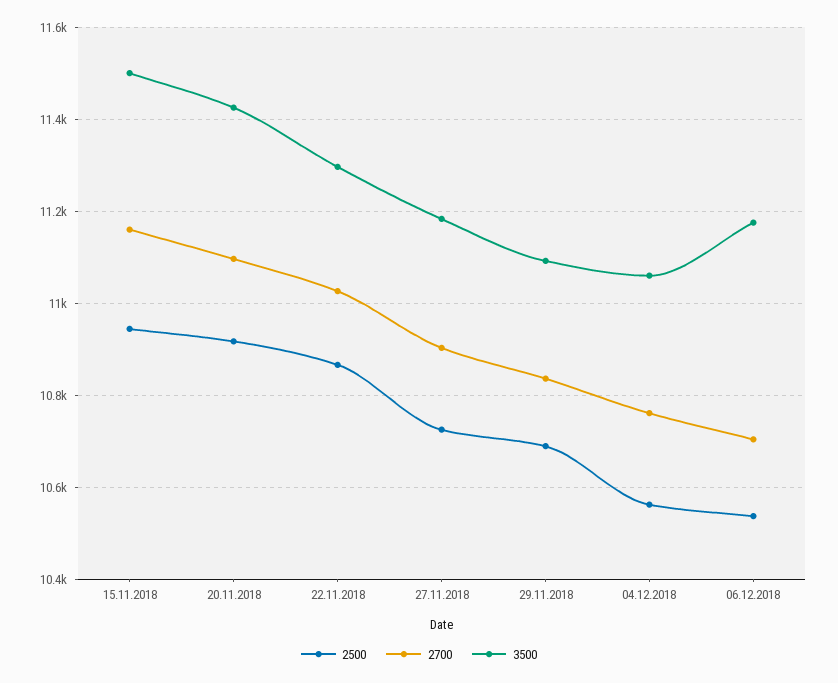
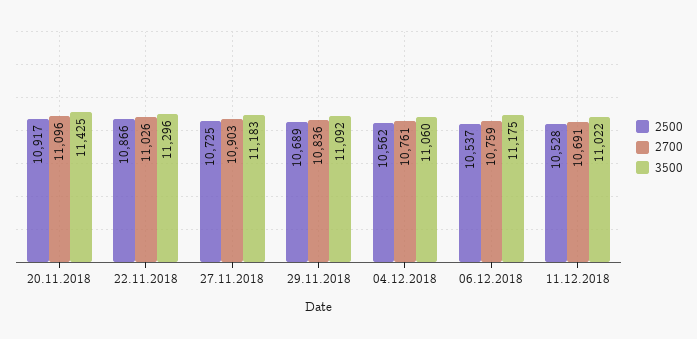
2500, 15.11.2018: 10940 -> none
2700, 15.11.2018: 11160 -> none
3500, 15.11.2018: 11500 -> none
2700, 06.12.2018: 10700 -> 10759
2500, 11.12.2018: none -> 10528
2700, 11.12.2018: none -> 10691
3500, 11.12.2018: none -> 11022

